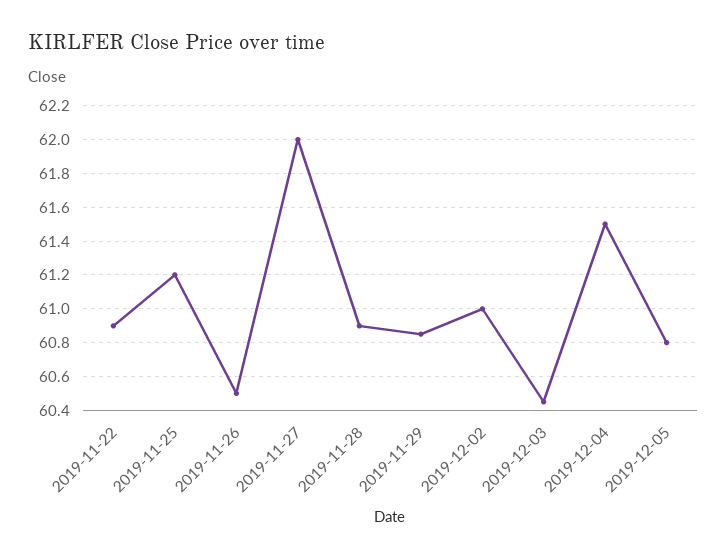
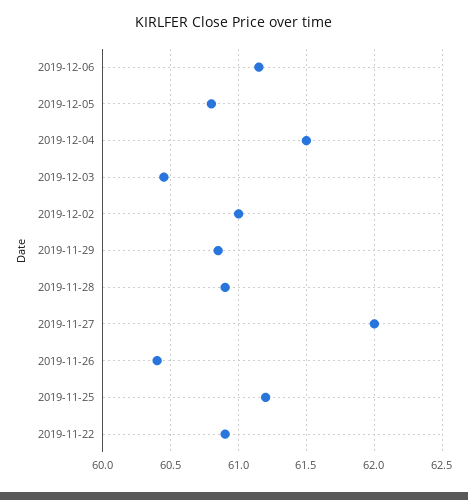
2019-11-26: 60.5 -> 60.4
2019-12-06: none -> 61.15

